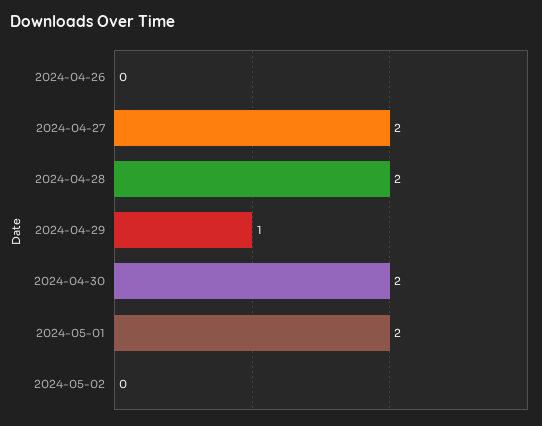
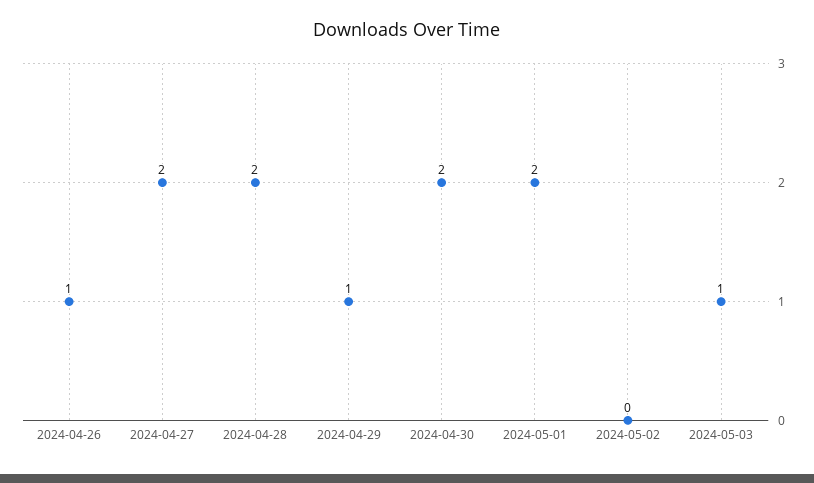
2024-04-26: 0 -> 1
2024-05-03: none -> 1

